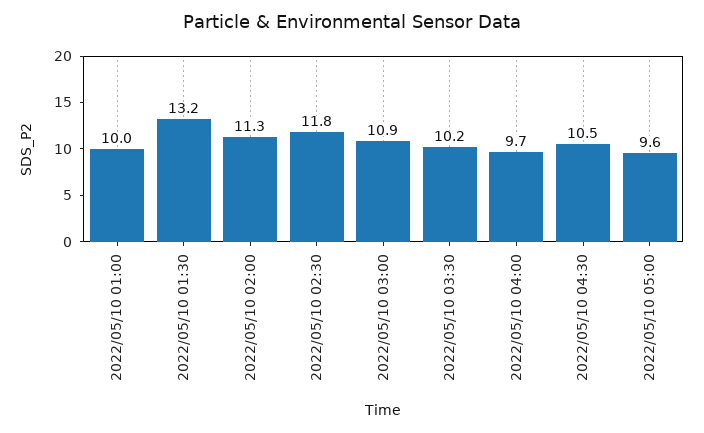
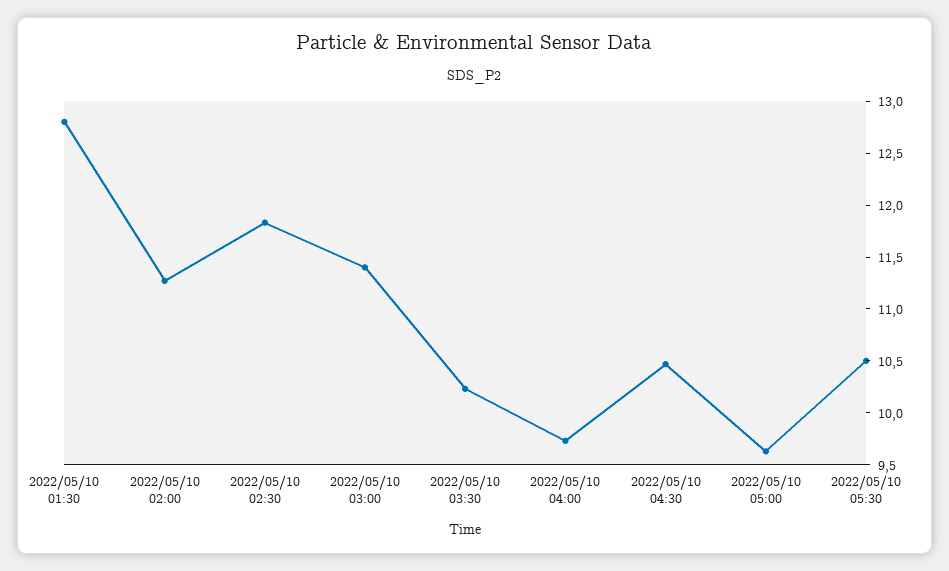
2022/05/10 01:00: 10 -> none
2022/05/10 01:30: 13.2 -> 12.8
2022/05/10 03:00: 10.9 -> 11.4
2022/05/10 05:30: none -> 10.5

